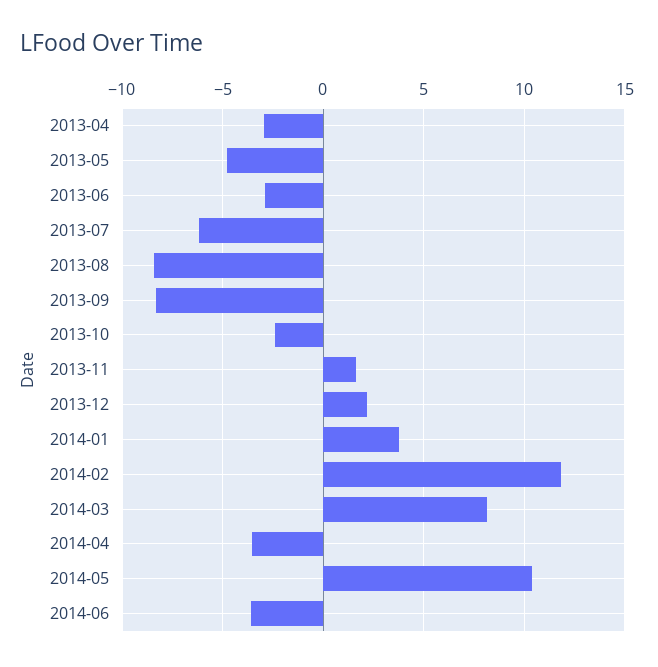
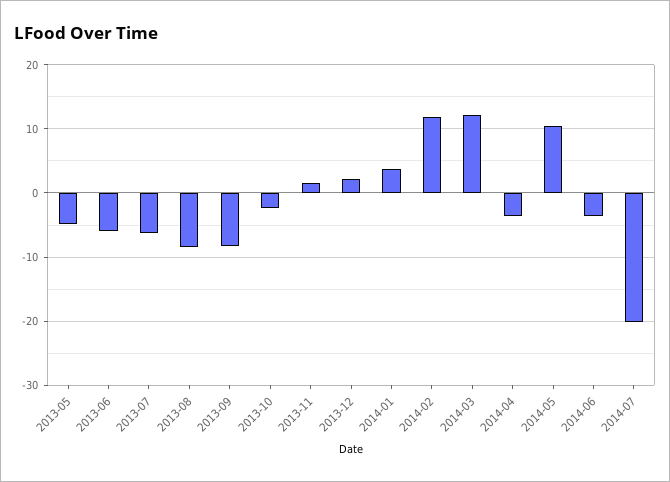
2013-04: -3 -> none
2013-06: -3 -> -6
2014-03: 8 -> 12
2014-07: none -> -20

